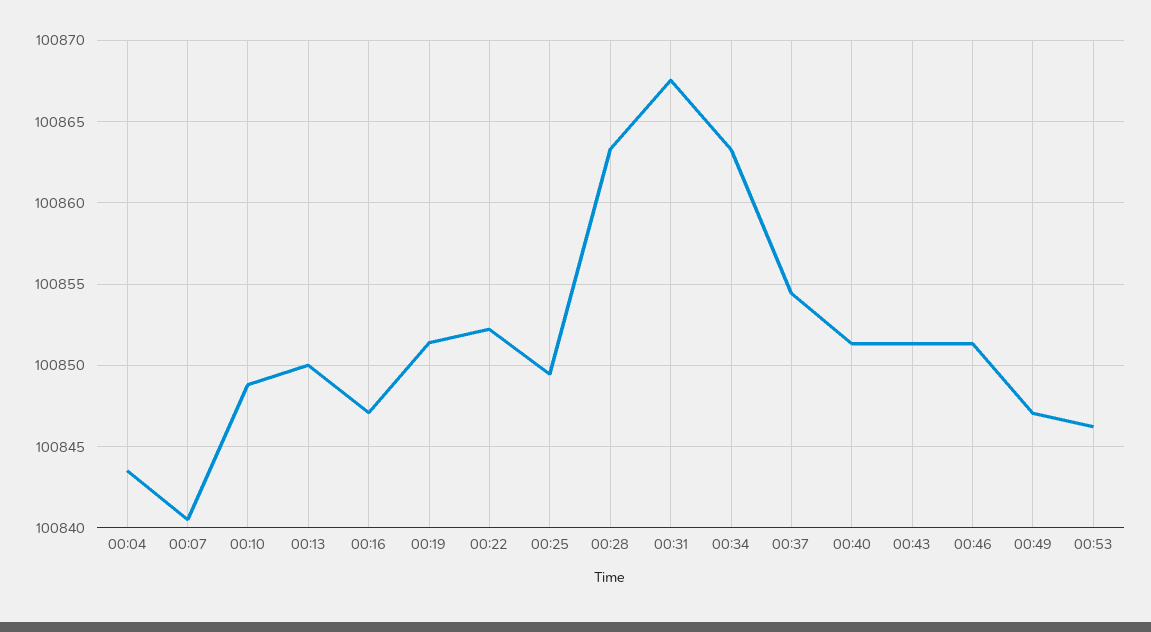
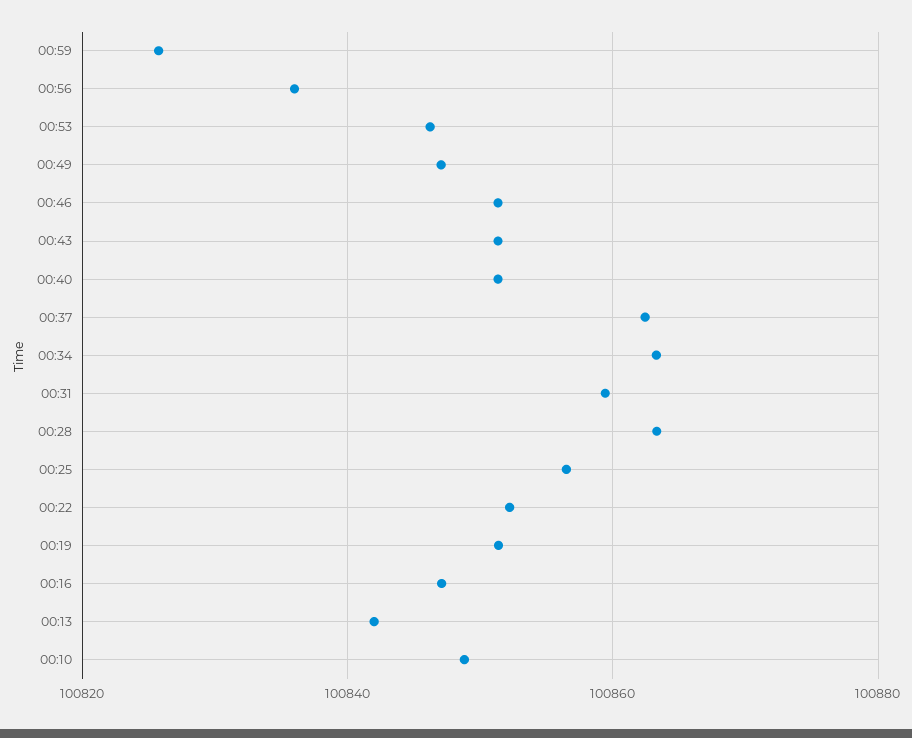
00:04: 100843.5 -> none
00:07: 100840.5 -> none
00:13: 100850 -> 100842
00:25: 100849.5 -> 100856
00:31: 100867.5 -> 100860
00:37: 100854.5 -> 100862
00:59: none -> 100826
00:56: none -> 100836

